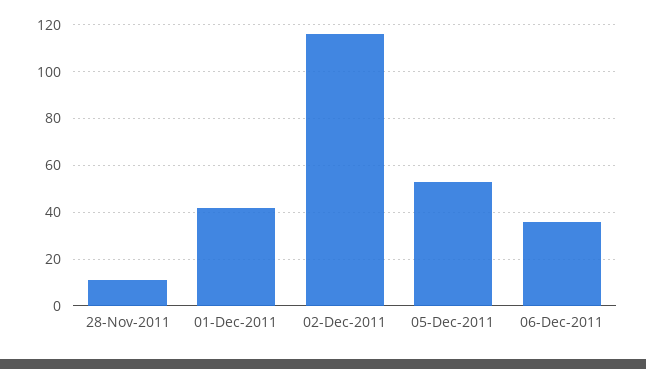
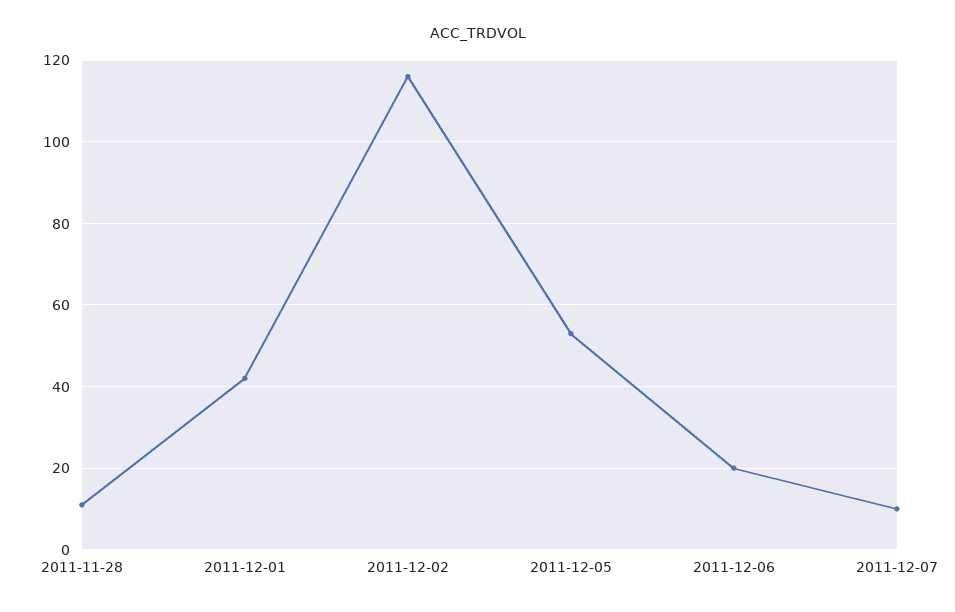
06-Dec-2011: 35 -> 20
2011-12-07: none -> 10

